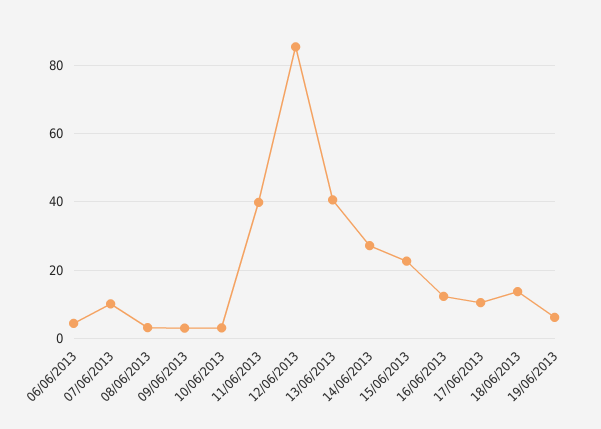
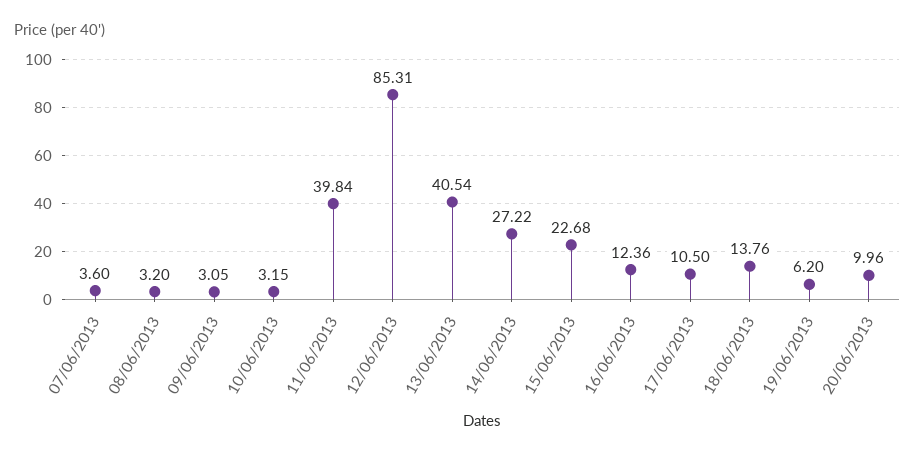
06/06/2013: 4 -> none
07/06/2013: 10 -> 3.6
20/06/2013: none -> 9.96

